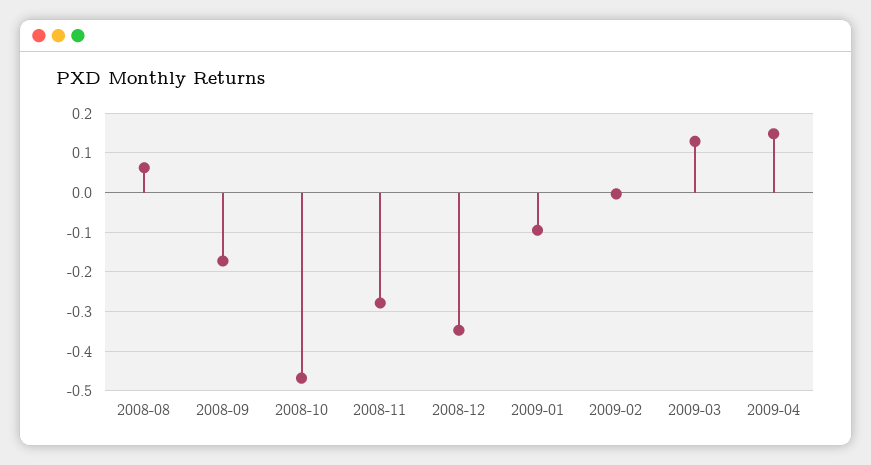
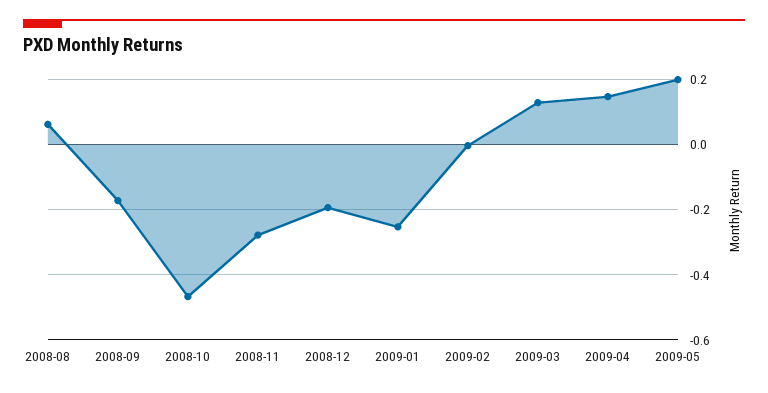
2008-12: -0.34 -> -0.2
2009-01: -0.1 -> -0.26
2009-05: none -> 0.2

